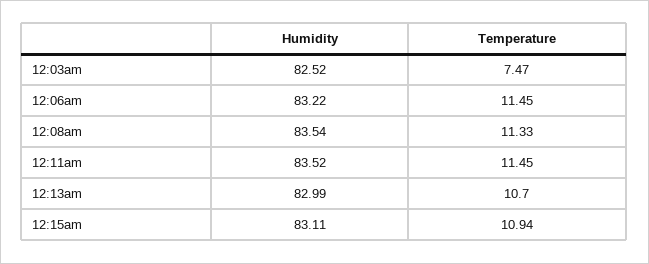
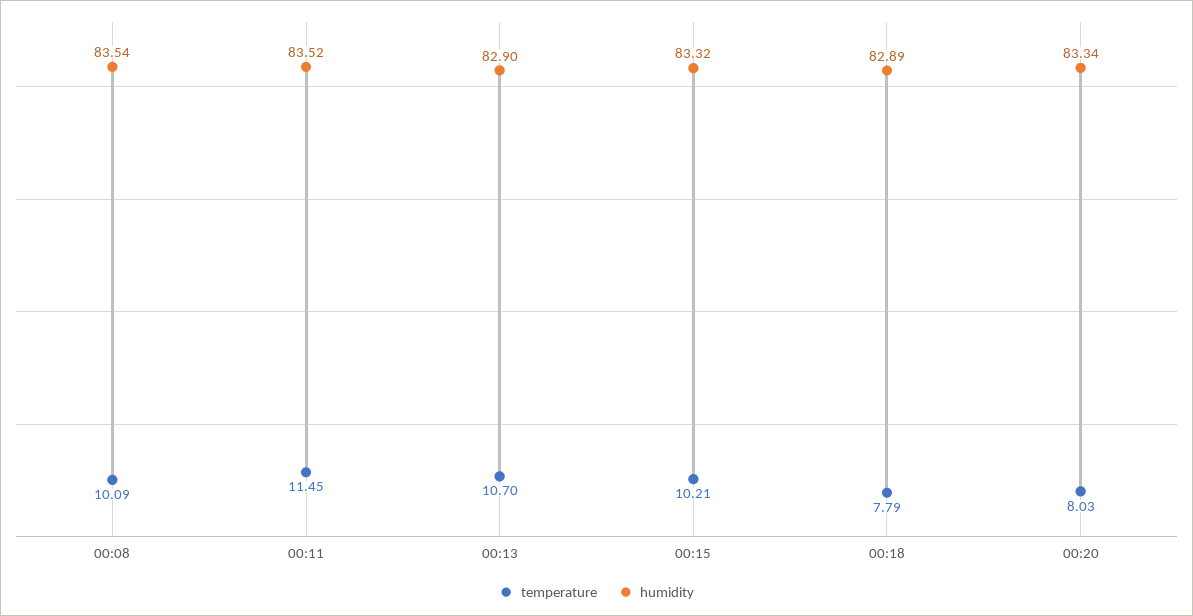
Humidity, 12:03am: 82.52 -> none
Temperature, 12:03am: 7.47 -> none
Humidity, 12:06am: 83.22 -> none
Temperature, 12:06am: 11.45 -> none
Temperature, 12:08am: 11.33 -> 10.09
Humidity, 12:13am: 82.99 -> 82.9
Humidity, 12:15am: 83.11 -> 83.32
Temperature, 12:15am: 10.94 -> 10.21
Temperature, 00:18: none -> 7.79
Humidity, 00:18: none -> 82.89
Temperature, 00:20: none -> 8.03
Humidity, 00:20: none -> 83.34

